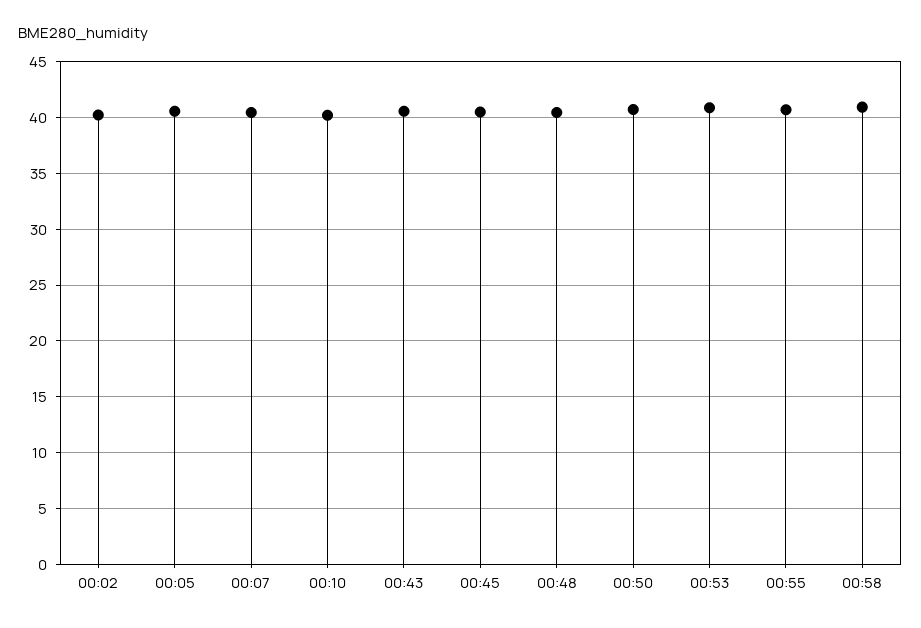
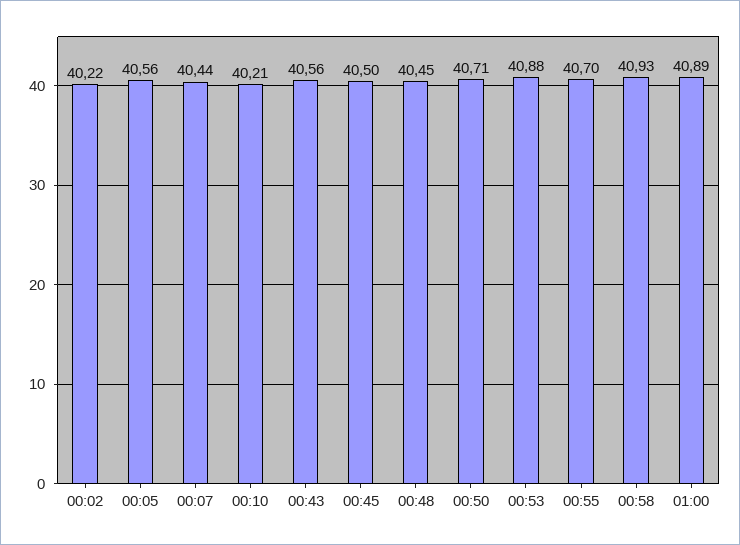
01:00: none -> 40.89

